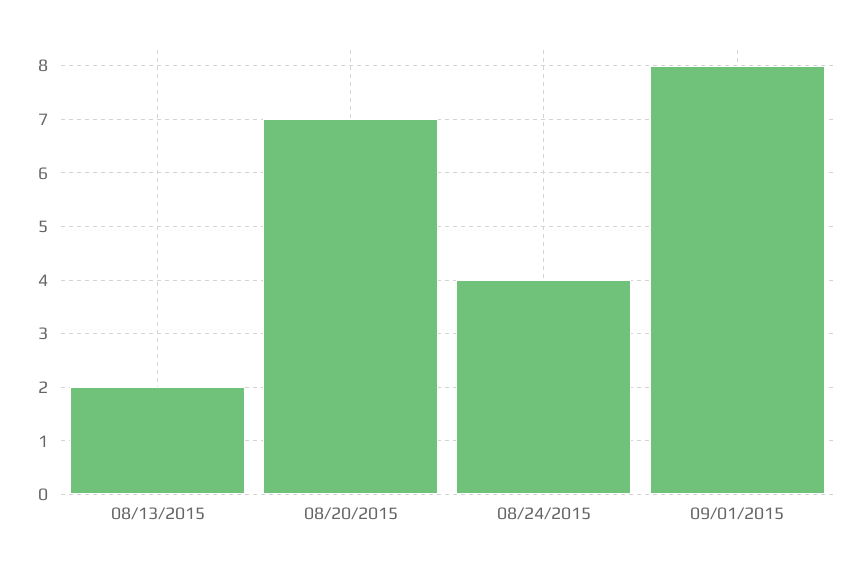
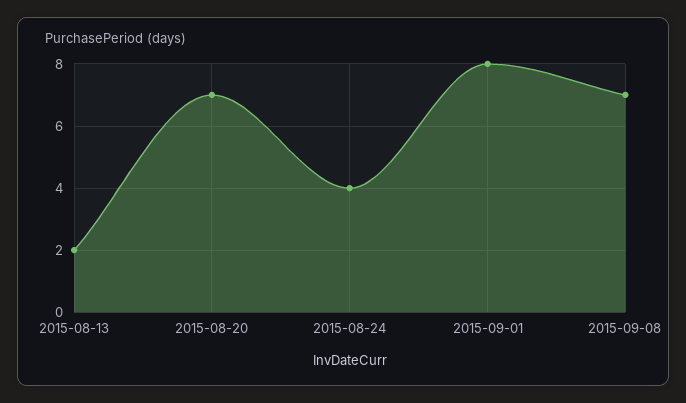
2015-09-08: none -> 7

